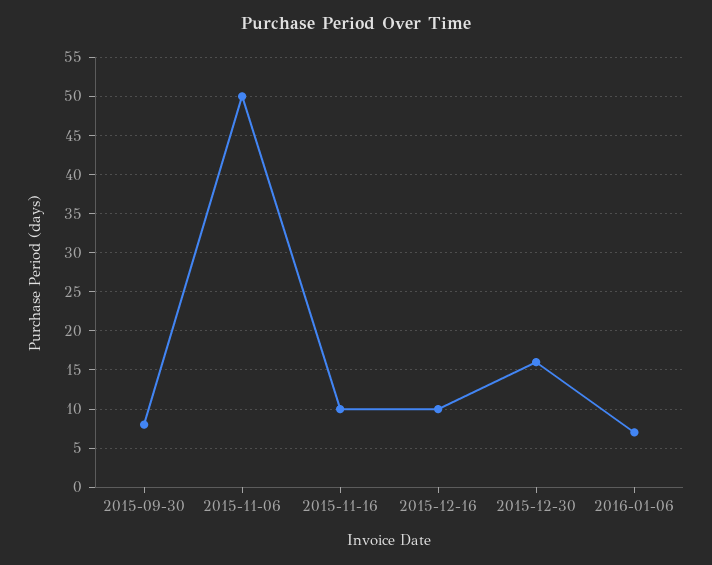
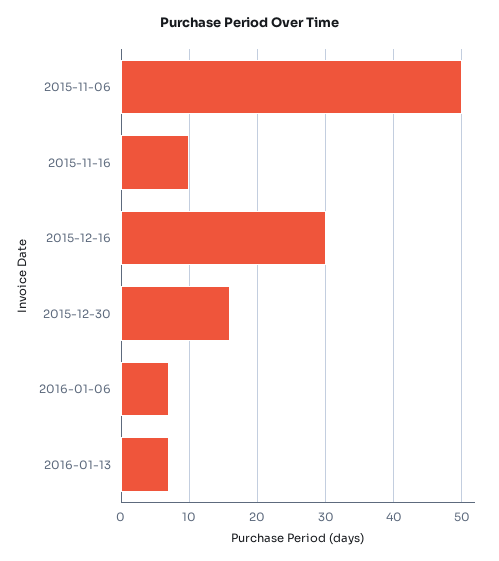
2015-09-30: 8 -> none
2015-12-16: 10 -> 30
2016-01-13: none -> 7

